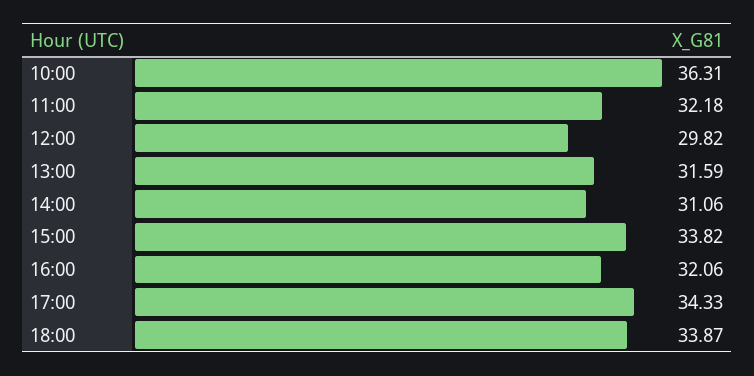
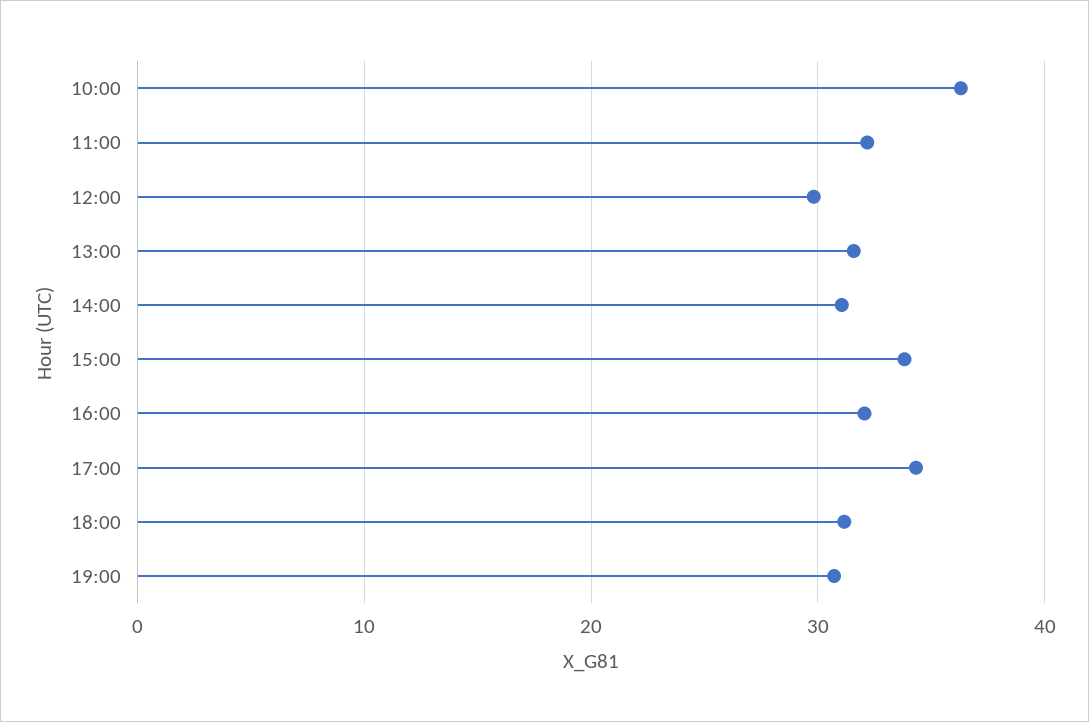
18:00: 33.87 -> 31
19:00: none -> 31

